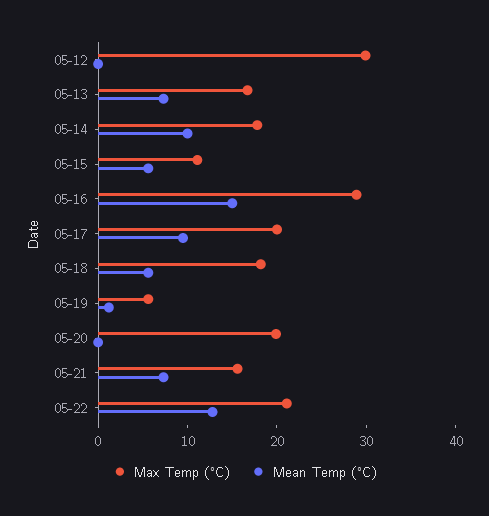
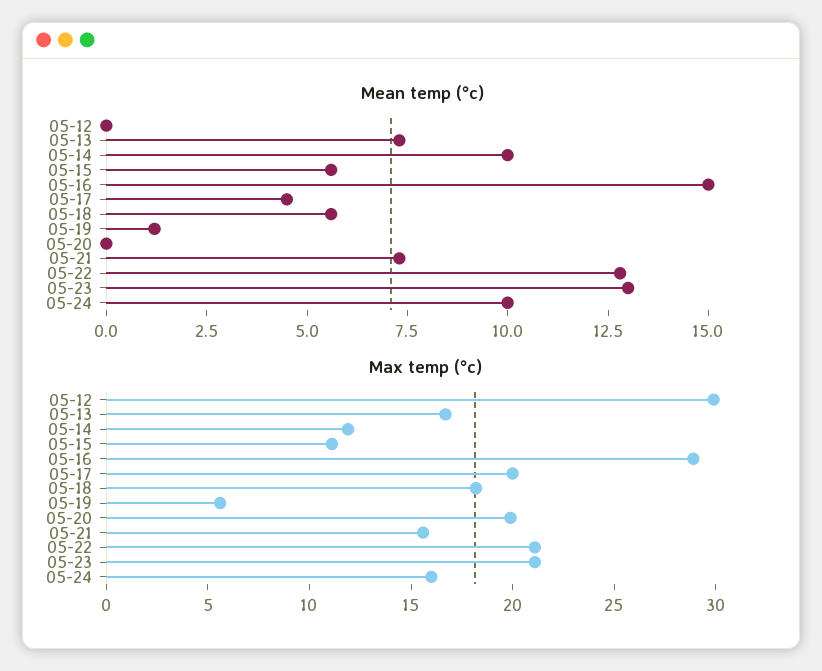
Max Temp (°C), 05-14: 18 -> 12
Mean Temp (°C), 05-17: 10 -> 4.5
Mean Temp (°C), 05-23: none -> 13
Mean Temp (°C), 05-24: none -> 10
Max Temp (°C), 05-23: none -> 21
Max Temp (°C), 05-24: none -> 16

